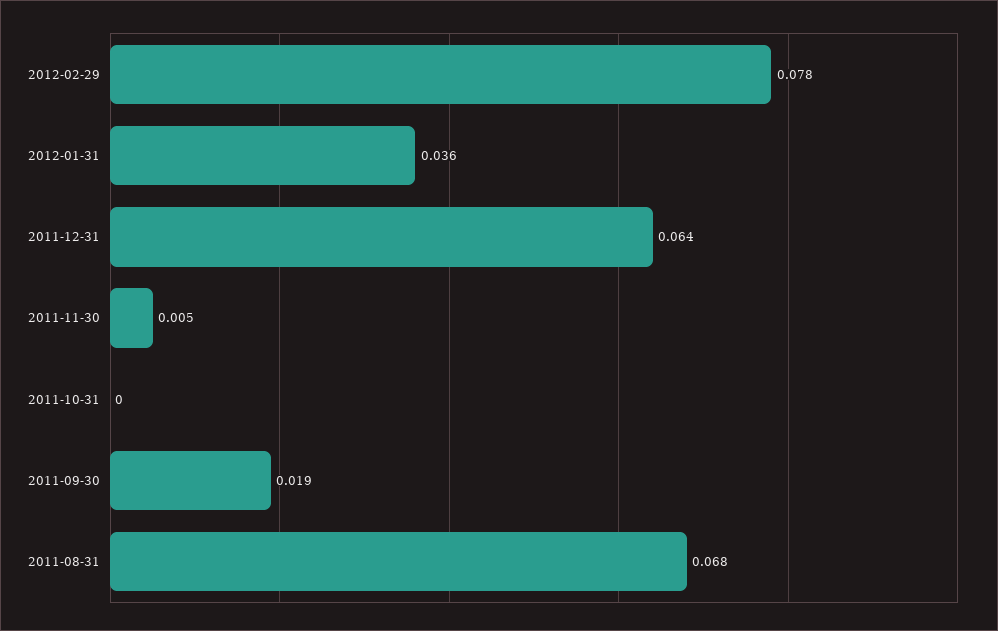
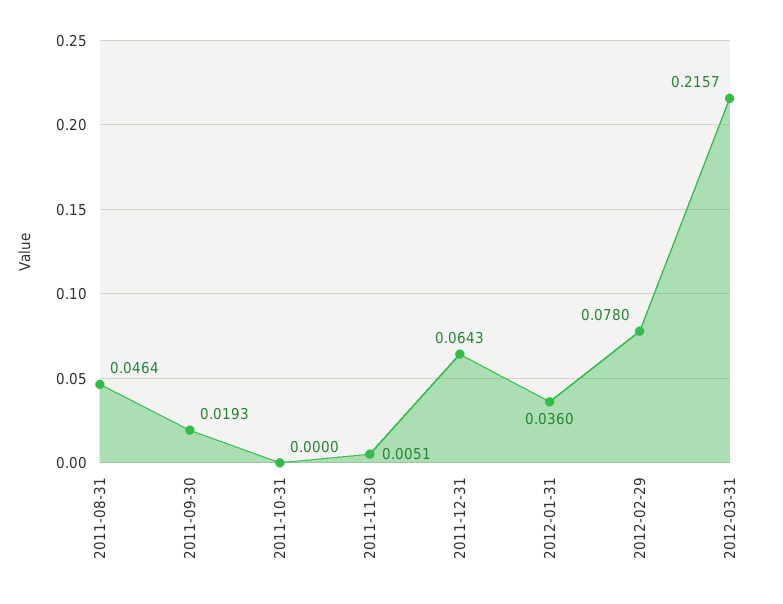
2011-08-31: 0.068 -> 0.0464
2012-03-31: none -> 0.2157

